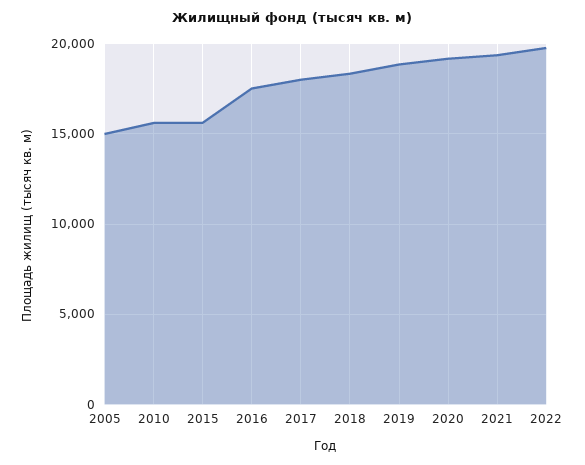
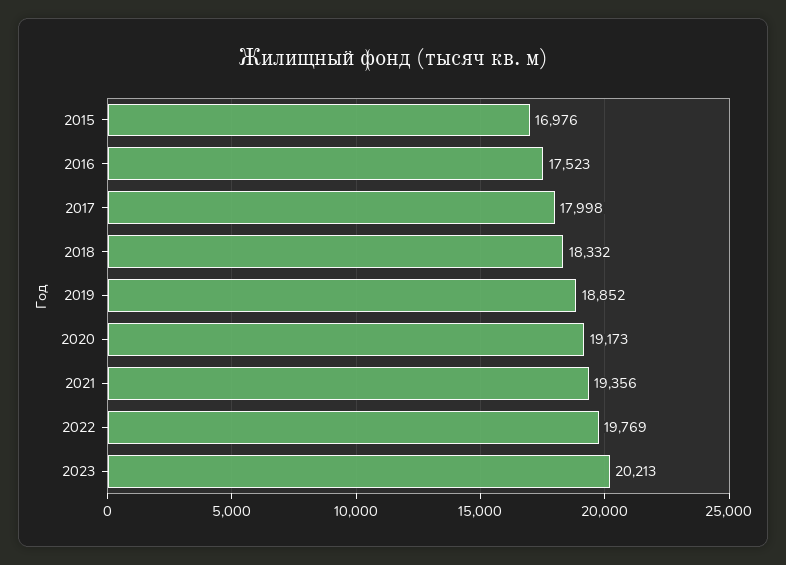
2005: 15000 -> none
2010: 15500 -> none
2015: 15500 -> 16976
2023: none -> 20213

